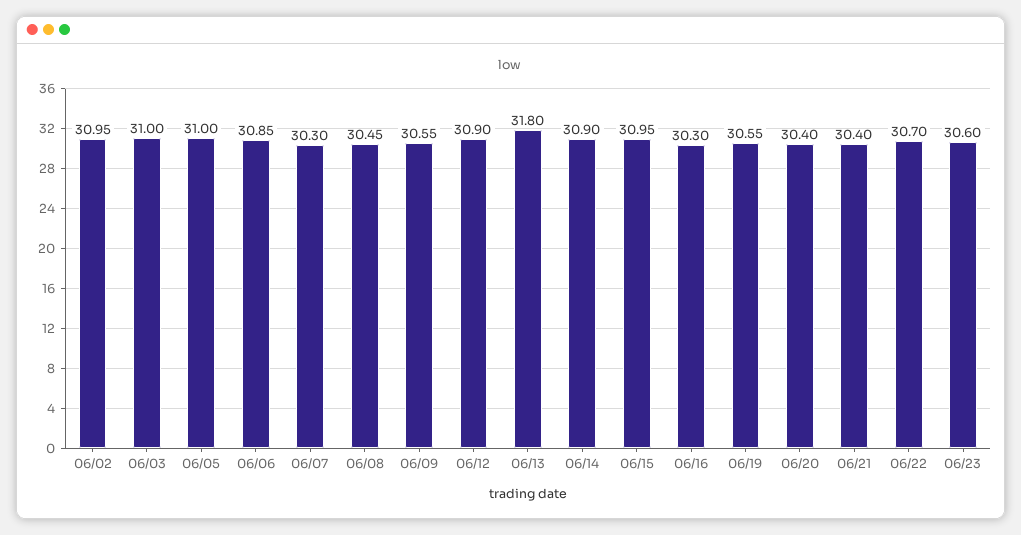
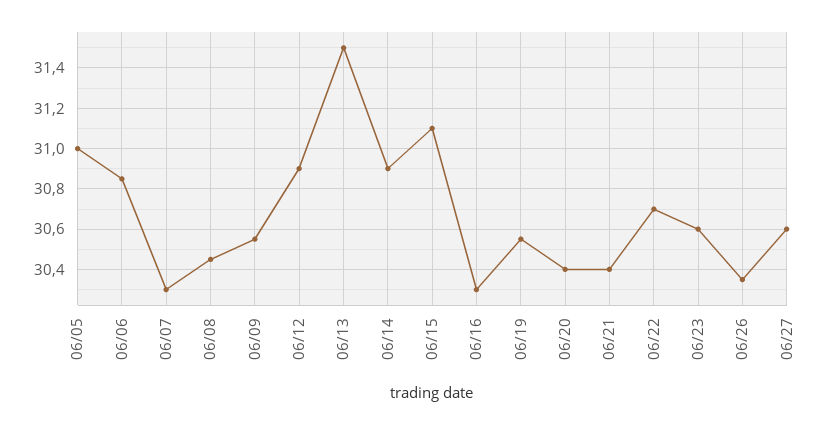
06/02: 30.95 -> none
06/03: 31 -> none
06/13: 31.8 -> 31.5
06/15: 30.95 -> 31.1
06/26: none -> 30.35
06/27: none -> 30.6

